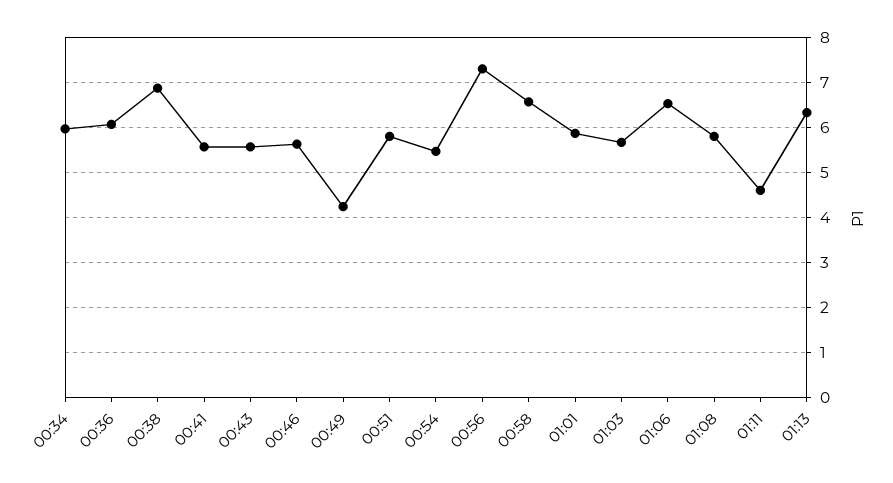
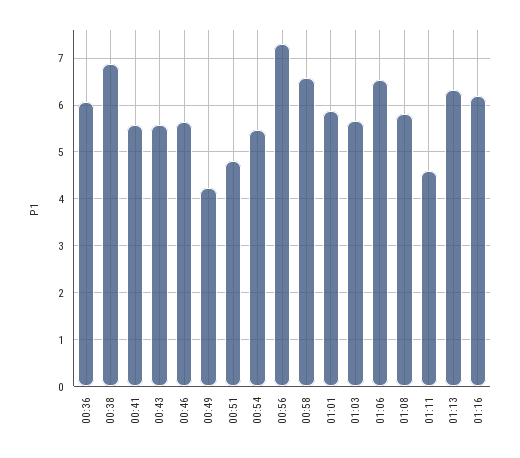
00:34: 6 -> none
00:51: 5.8 -> 4.8
01:16: none -> 6.2

